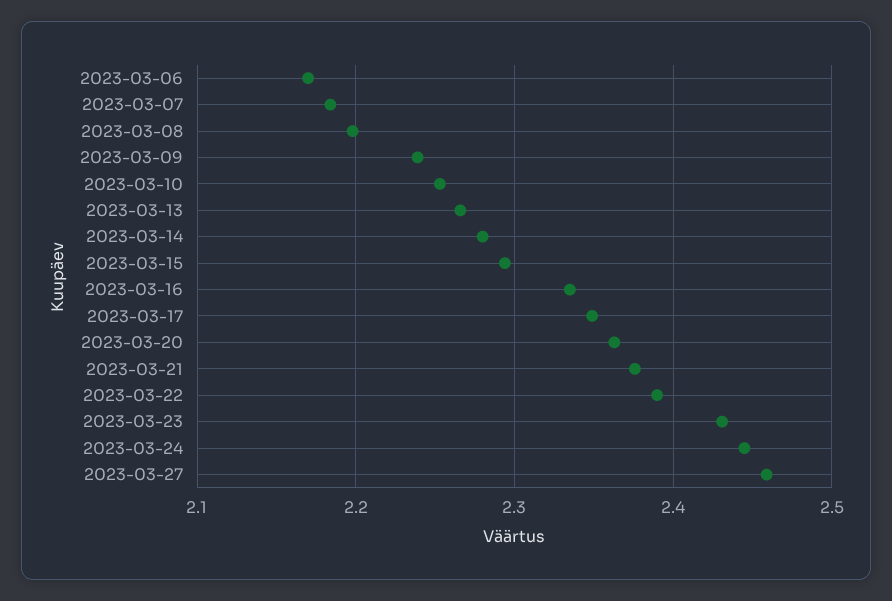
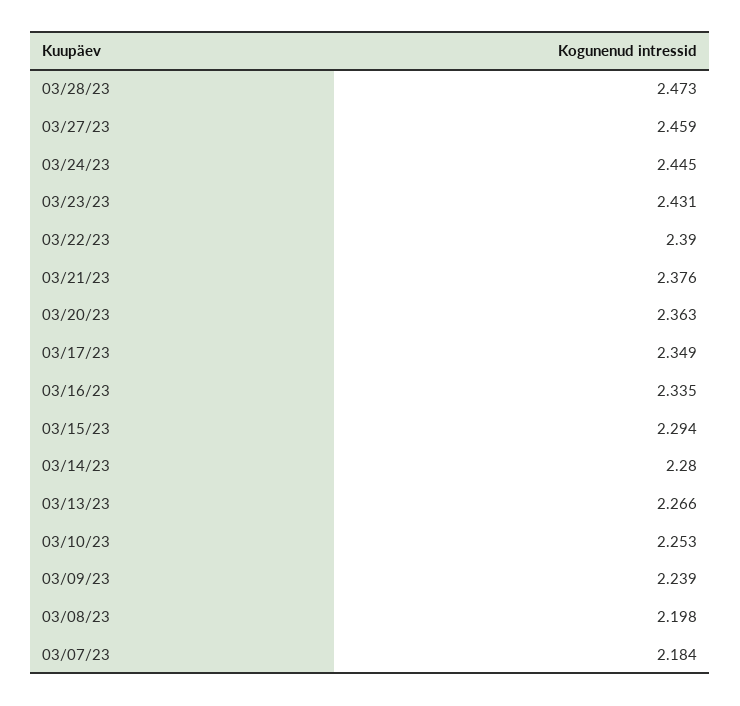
2023-03-06: 2.17 -> none
03/28/23: none -> 2.473

